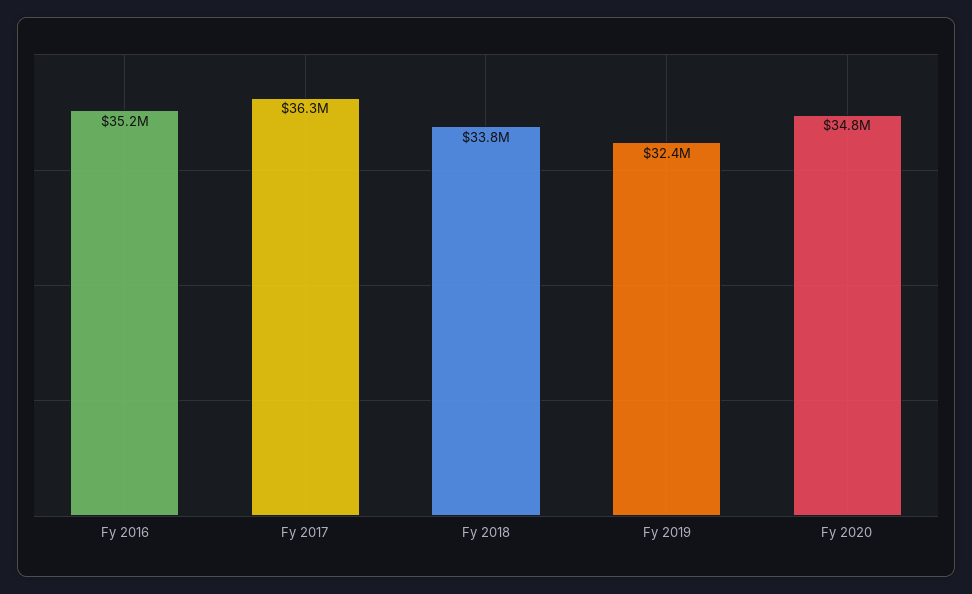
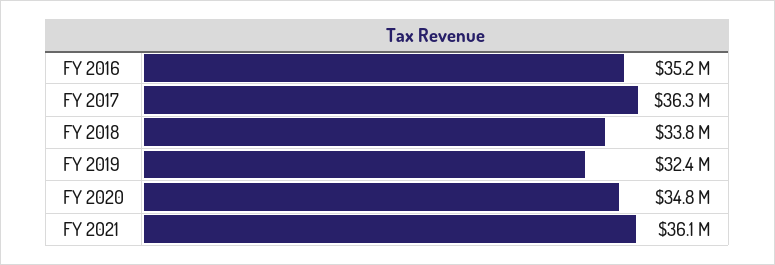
FY 2021: none -> 36100000

